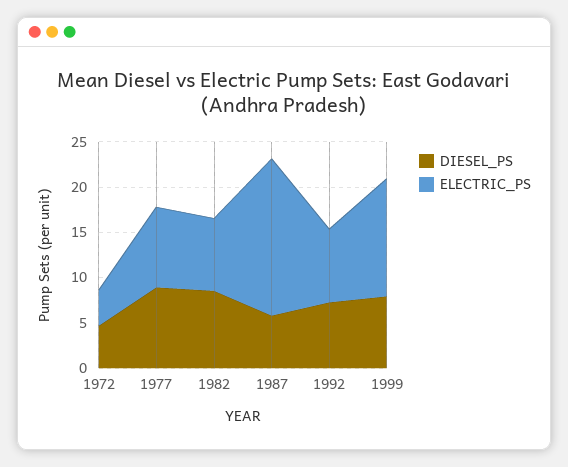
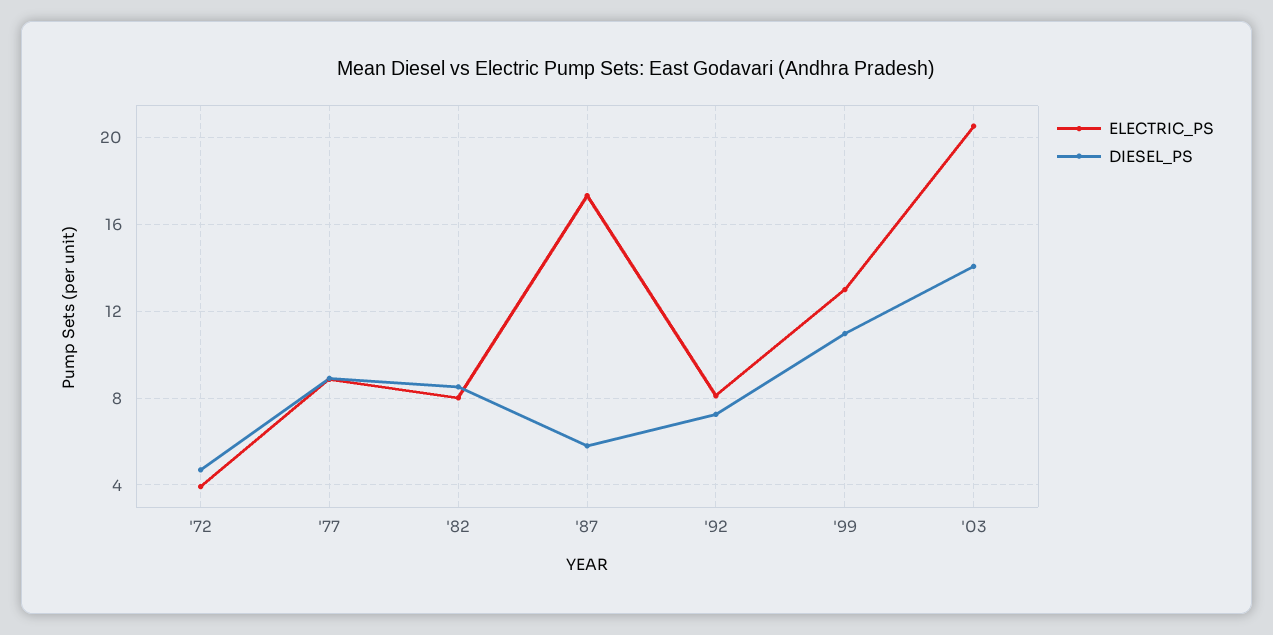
DIESEL_PS, 1999: 8 -> 11
ELECTRIC_PS, '03: none -> 20.5
DIESEL_PS, '03: none -> 14

